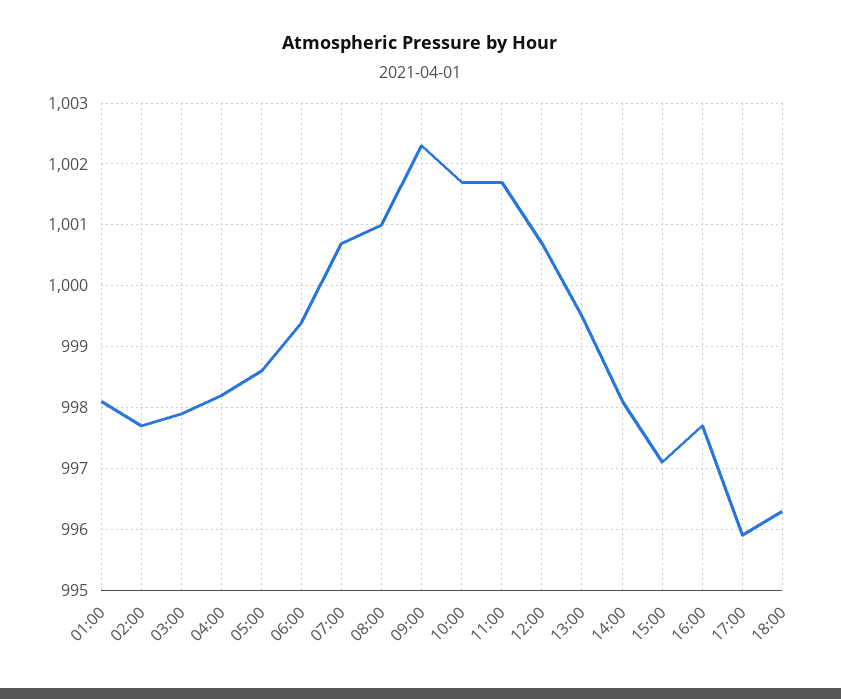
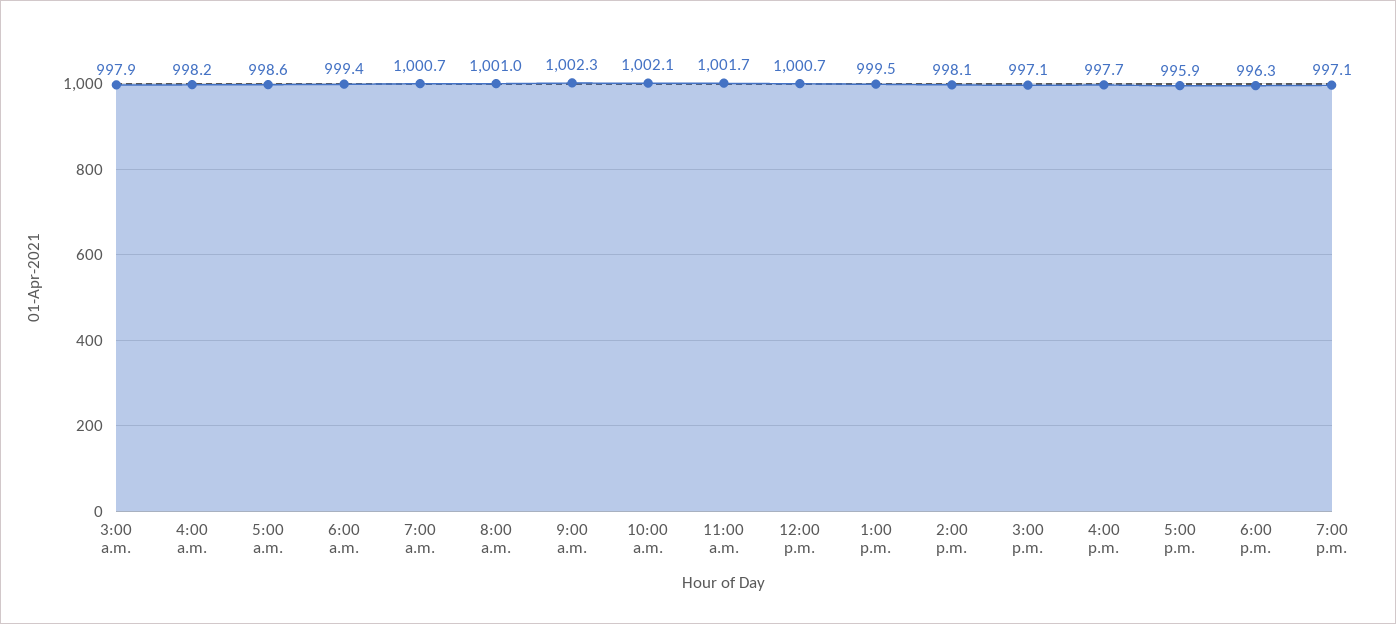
01:00: 998.1 -> none
02:00: 997.7 -> none
10:00: 1001.7 -> 1002.1
7:00 p.m.: none -> 997.1

